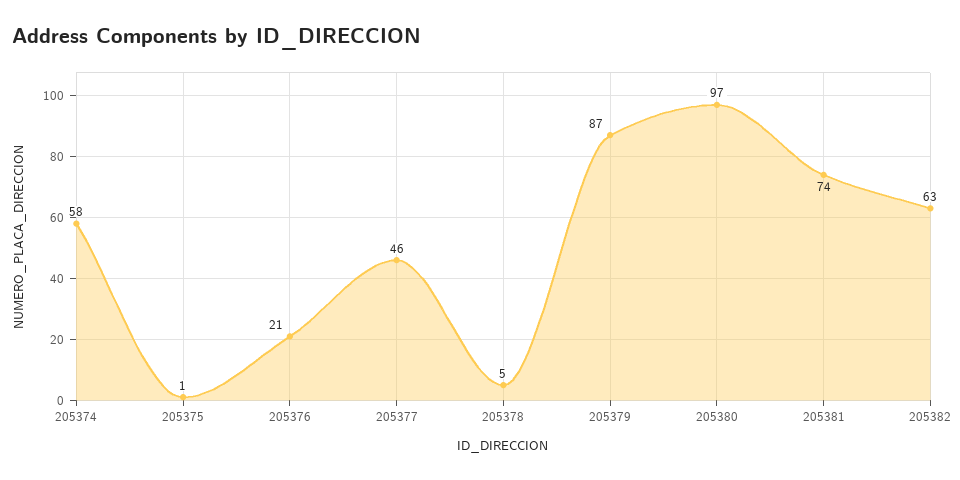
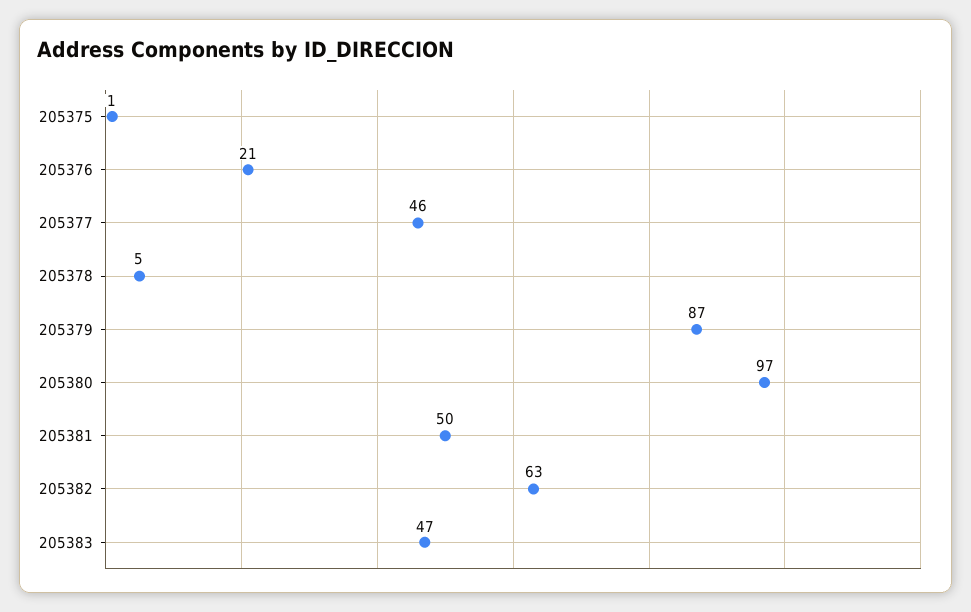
205374: 58 -> none
205381: 74 -> 50
205383: none -> 47

